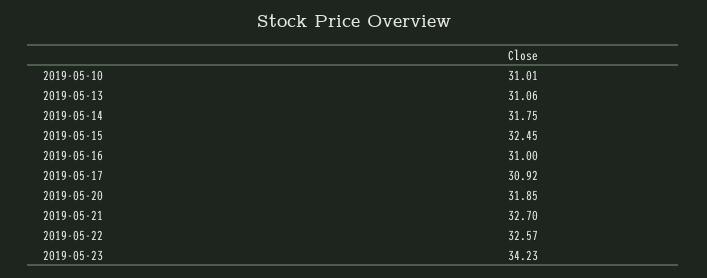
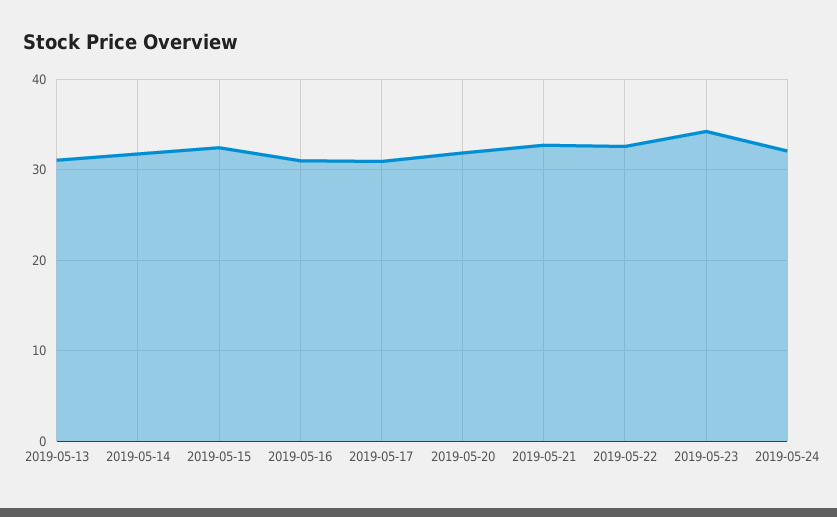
2019-05-10: 31.01 -> none
2019-05-24: none -> 32

